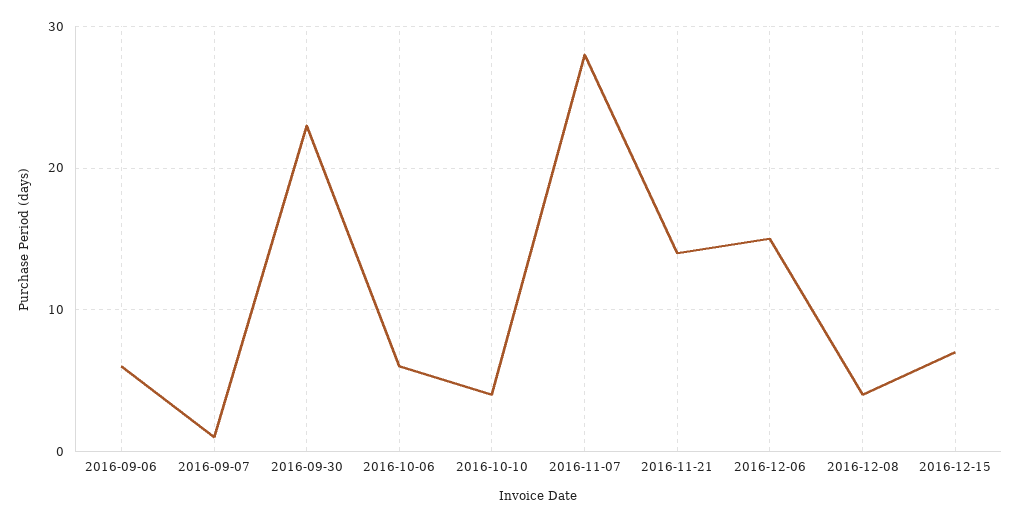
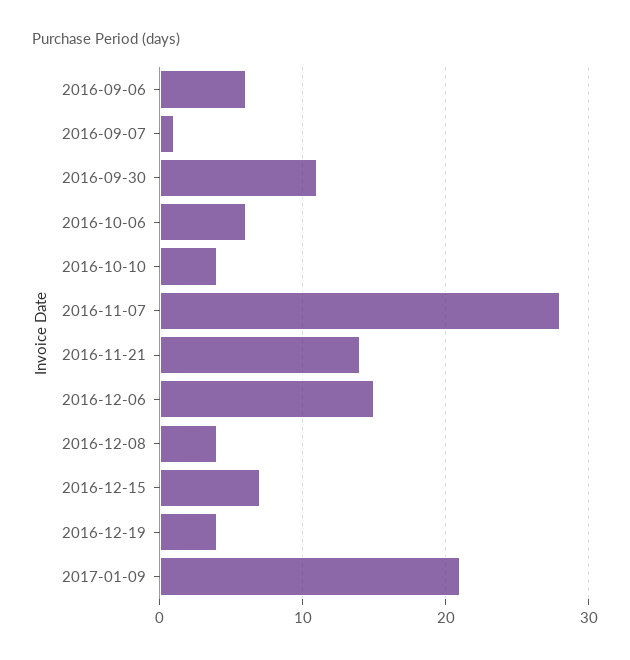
2016-09-30: 23 -> 11
2016-12-19: none -> 4
2017-01-09: none -> 21

